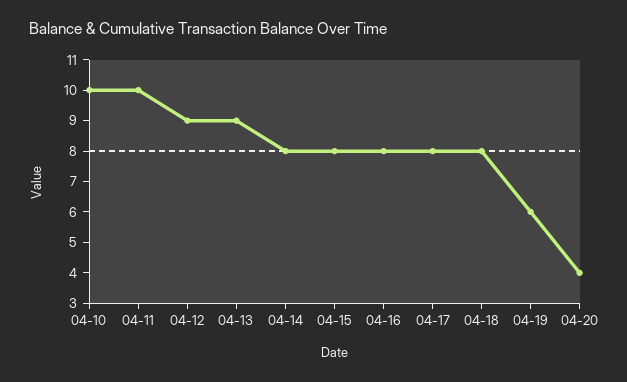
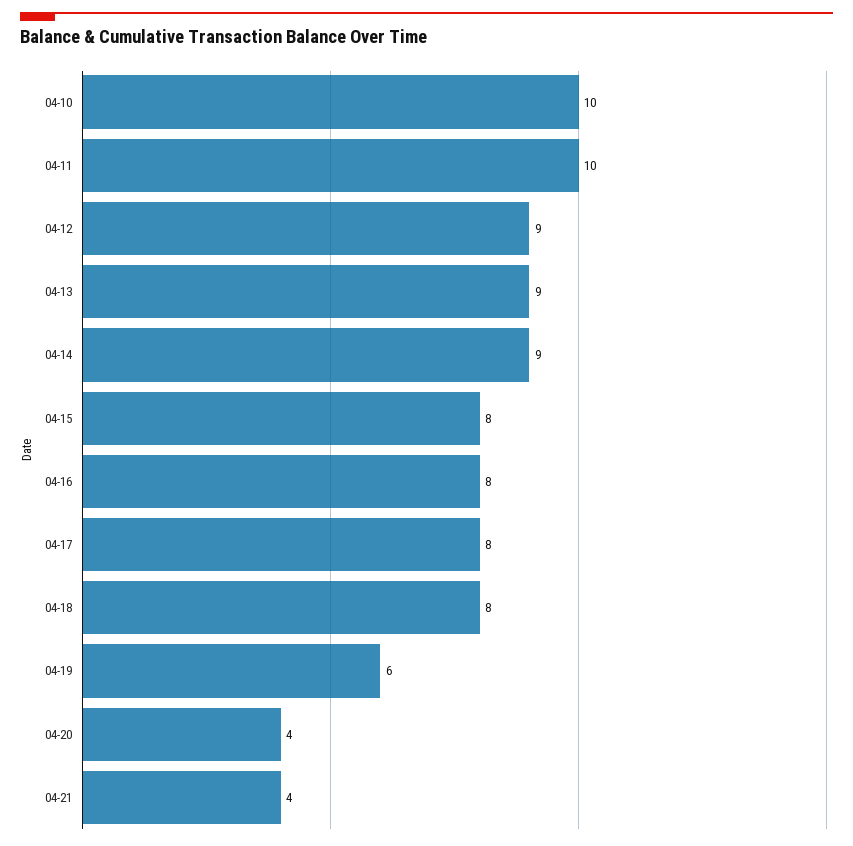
04-14: 8 -> 9
04-21: none -> 4

